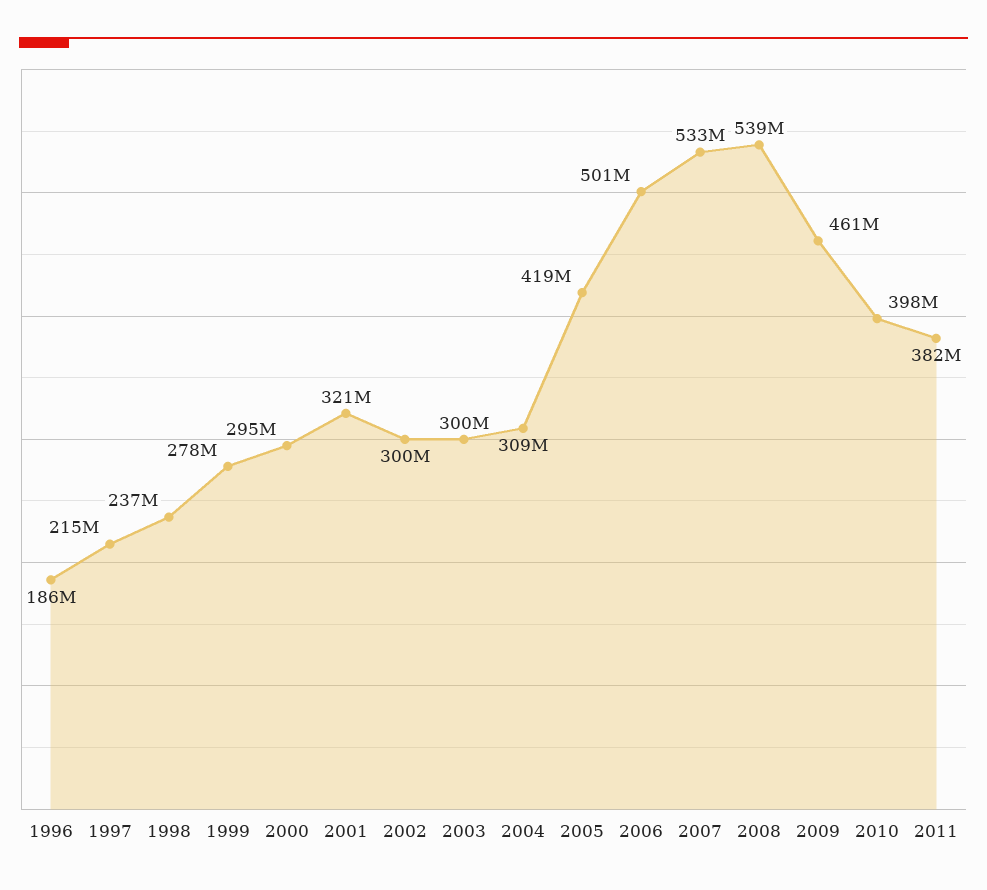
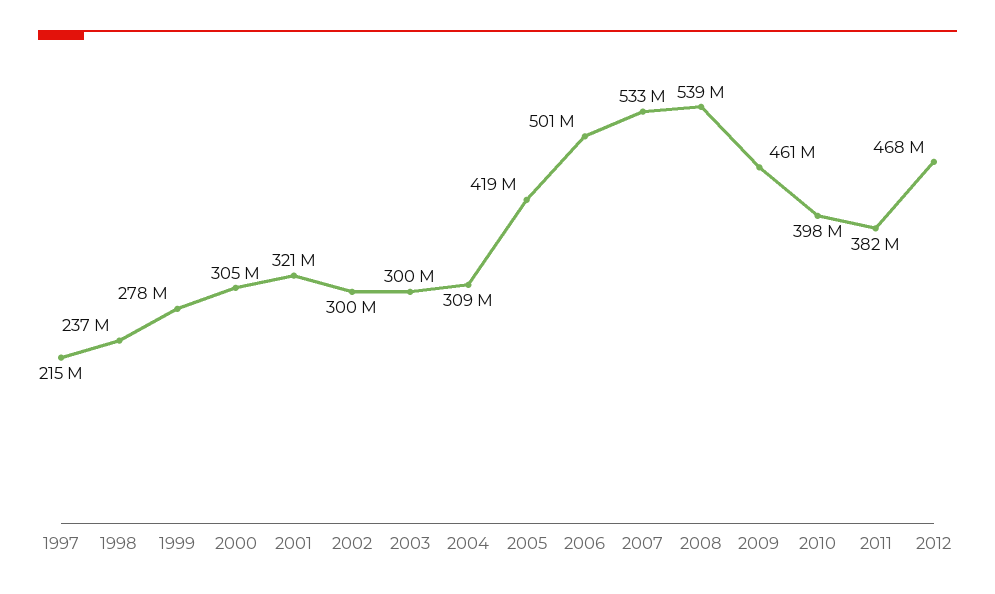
1996: 186000000 -> none
2000: 295000000 -> 305000000
2012: none -> 468000000

